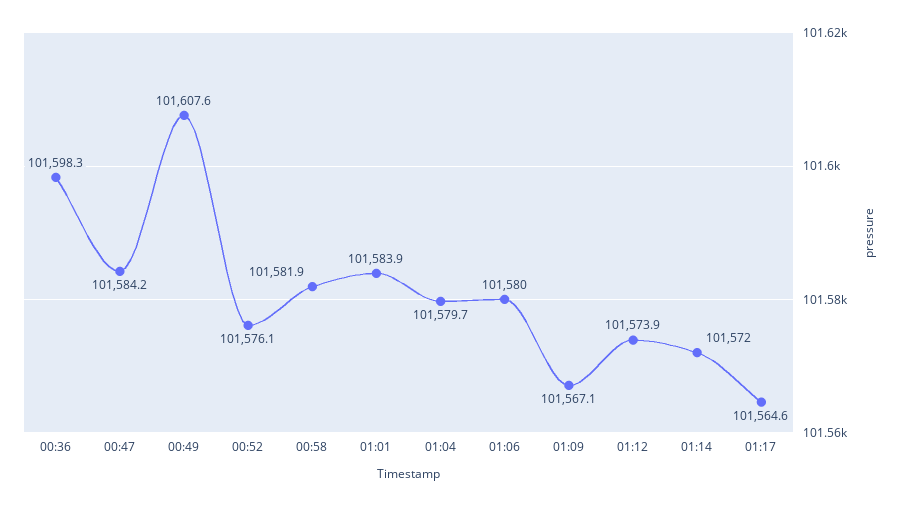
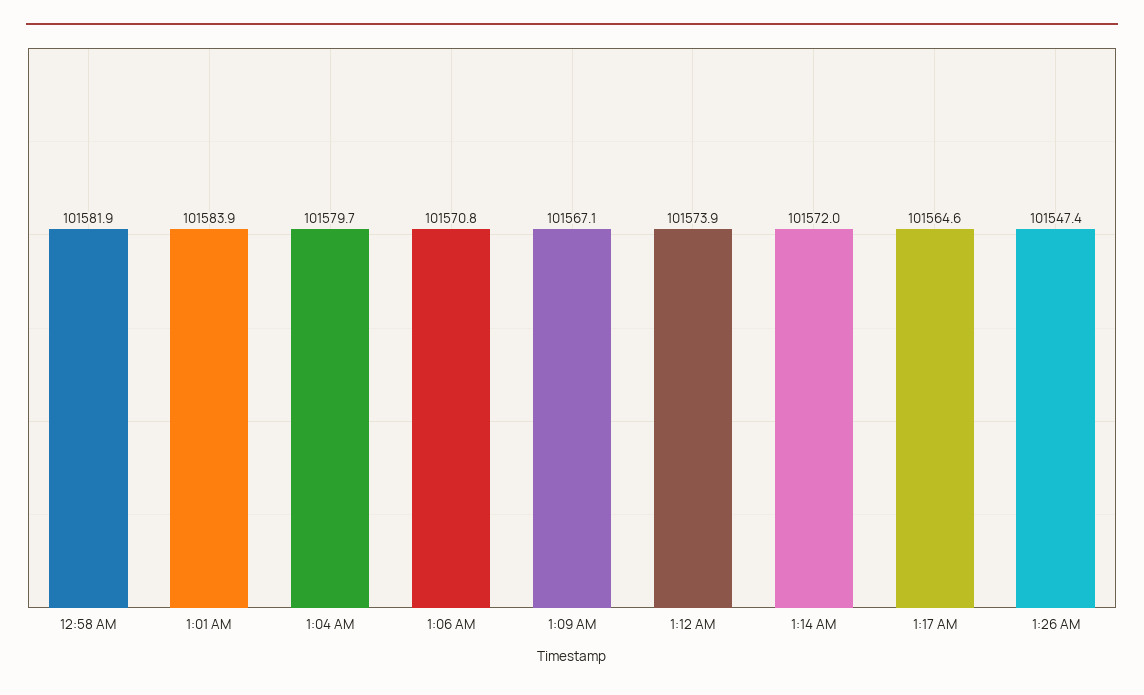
00:36: 101598.3 -> none
00:47: 101584.2 -> none
00:49: 101607.6 -> none
00:52: 101576.1 -> none
01:06: 101580 -> 101570.8
1:26 AM: none -> 101547.4

